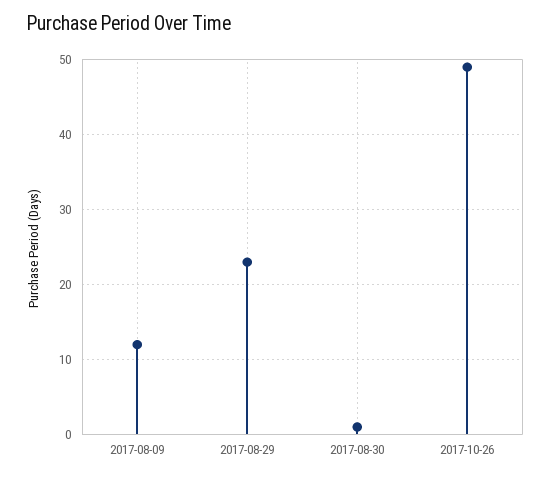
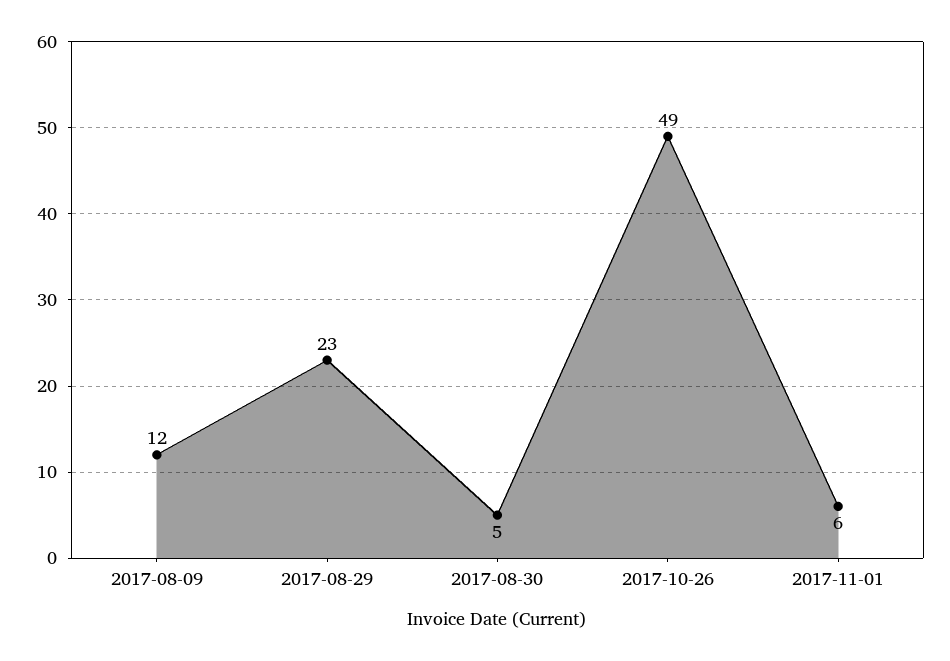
2017-08-30: 1 -> 5
2017-11-01: none -> 6

